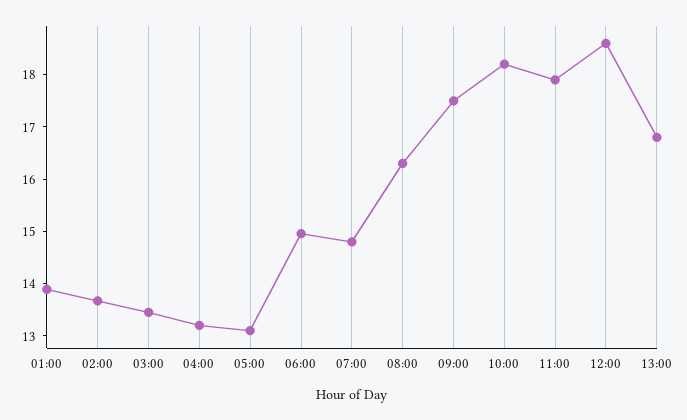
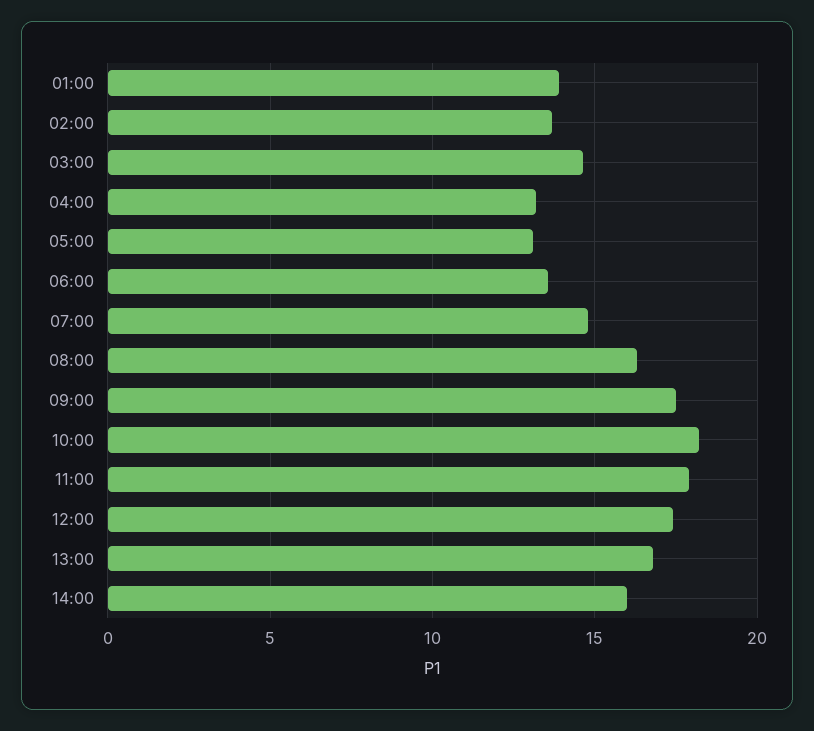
03:00: 13.4 -> 14.5
06:00: 15 -> 13.5
12:00: 18.6 -> 17.5
14:00: none -> 16

